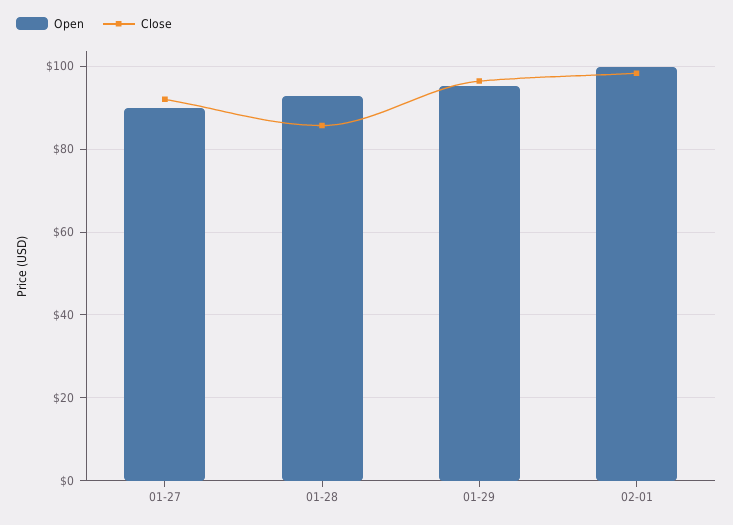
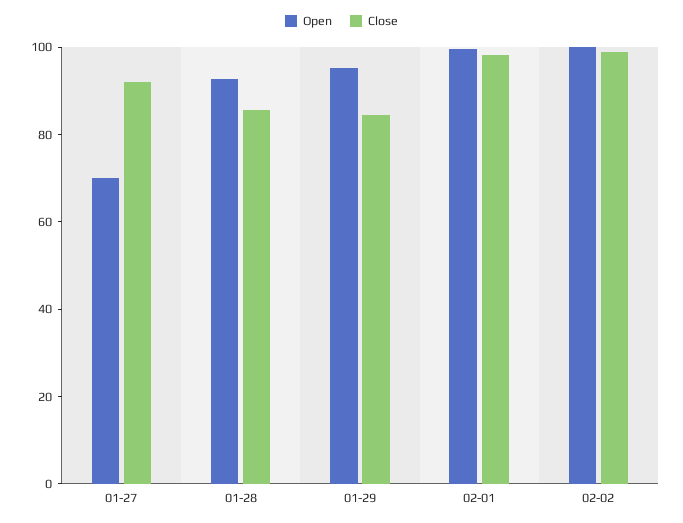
Open, 01-27: 90 -> 70
Close, 01-29: 96 -> 85
Open, 02-02: none -> 100
Close, 02-02: none -> 100

